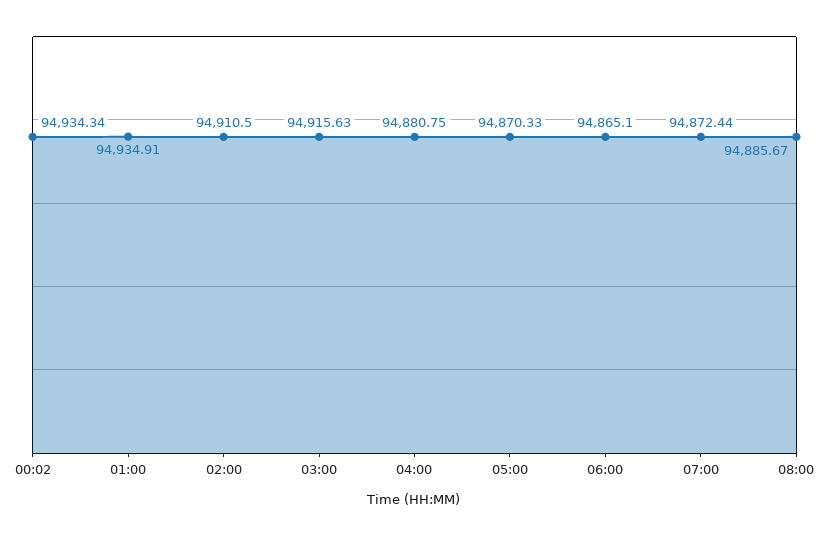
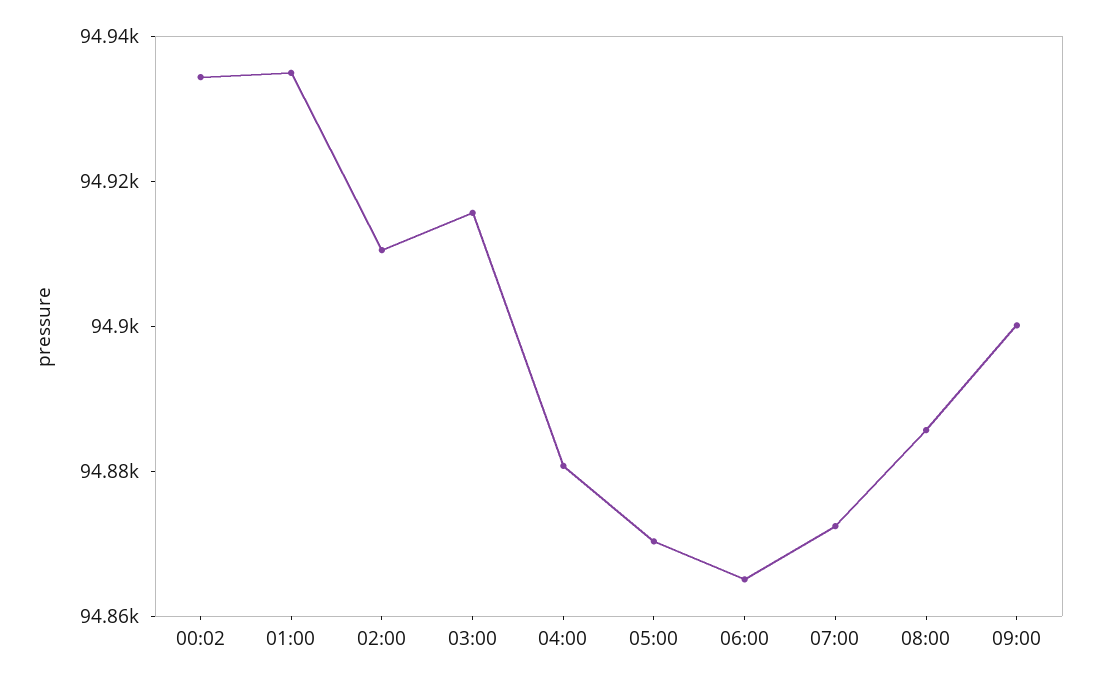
09:00: none -> 94900

